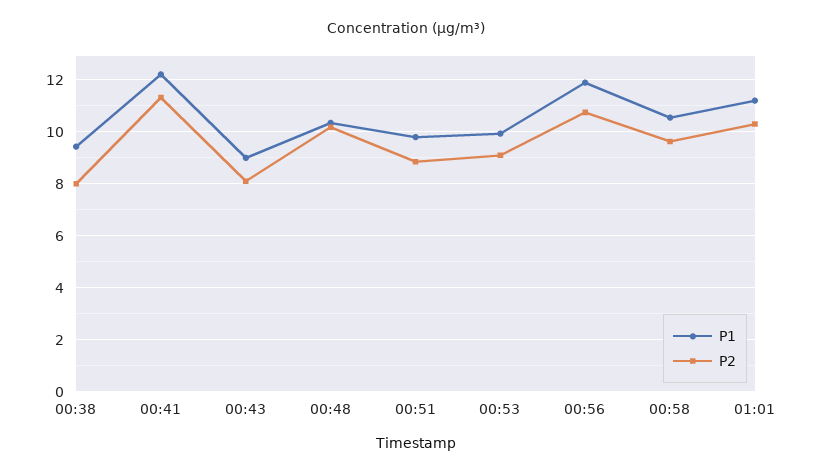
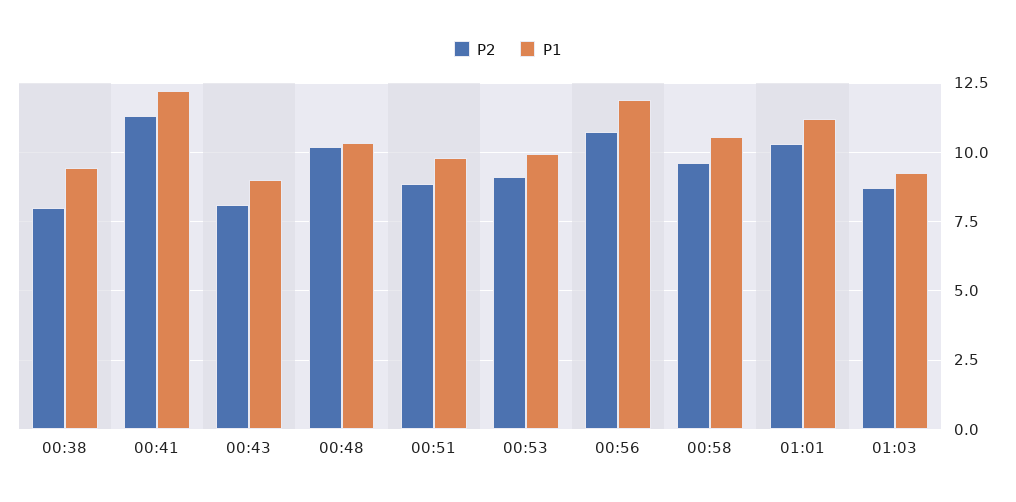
P2, 01:03: none -> 8.75
P1, 01:03: none -> 9.25

